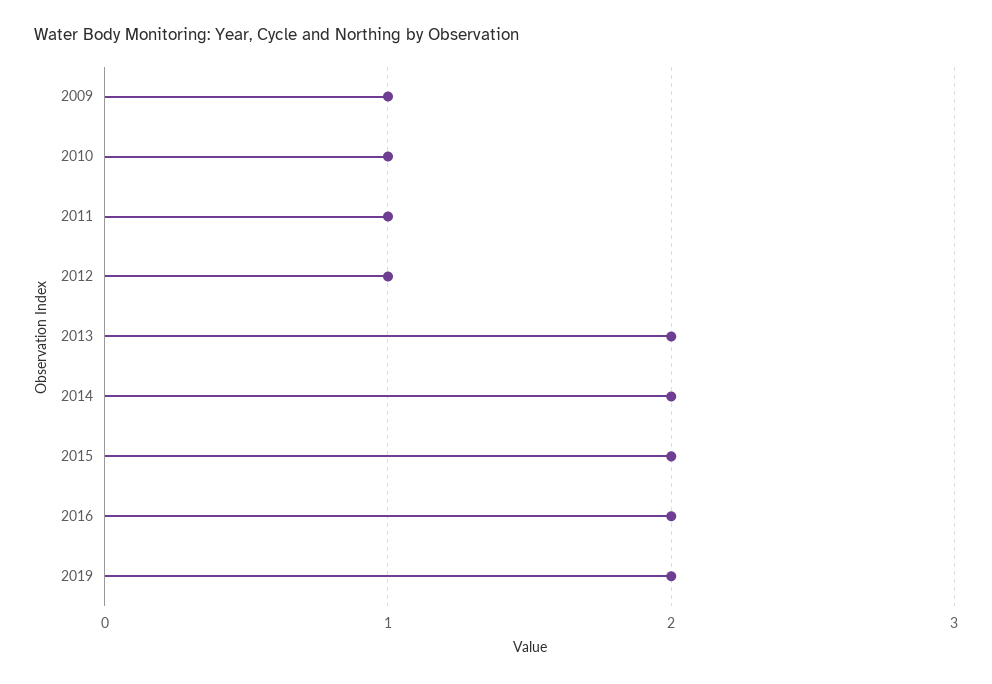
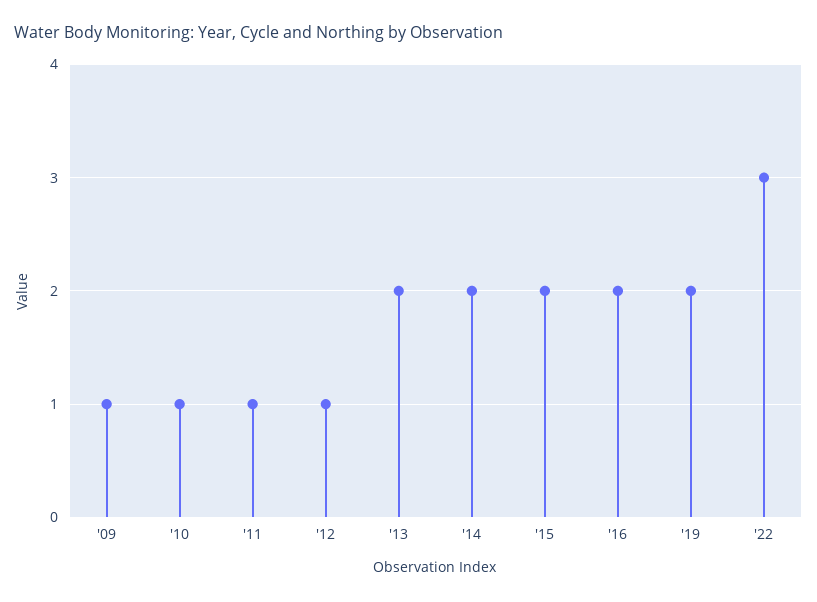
'22: none -> 3

